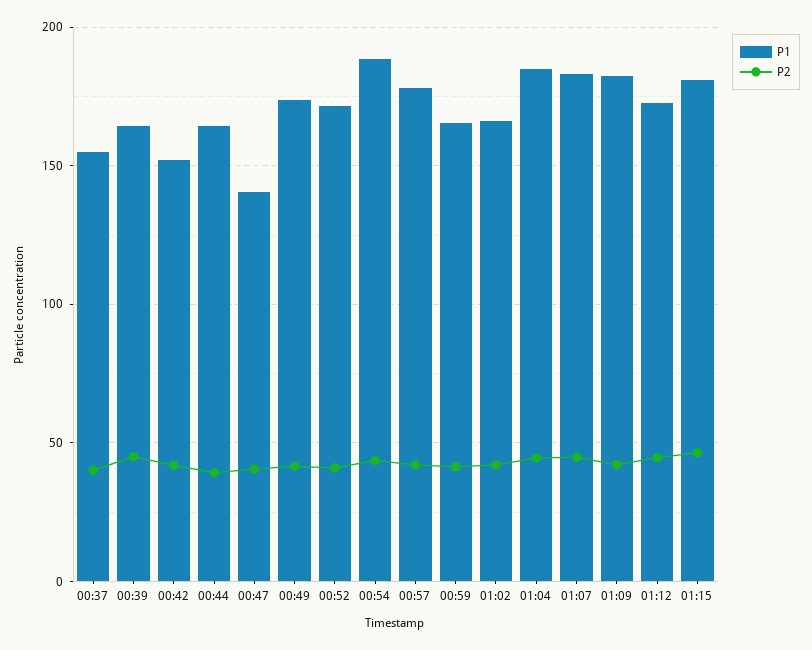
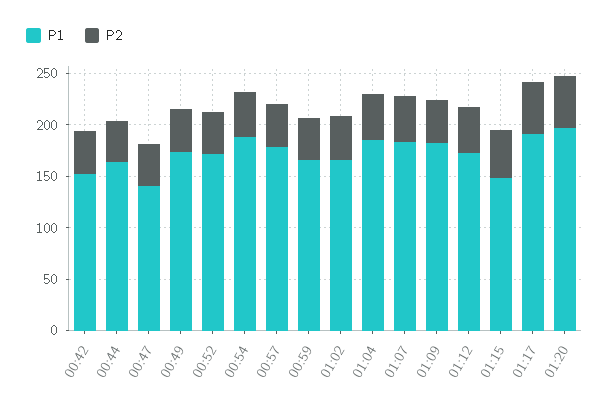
P1, 00:37: 155 -> none
P2, 00:37: 40 -> none
P1, 00:39: 165 -> none
P2, 00:39: 45 -> none
P1, 01:15: 180 -> 150
P1, 01:17: none -> 190
P2, 01:17: none -> 50
P1, 01:20: none -> 200
P2, 01:20: none -> 50

